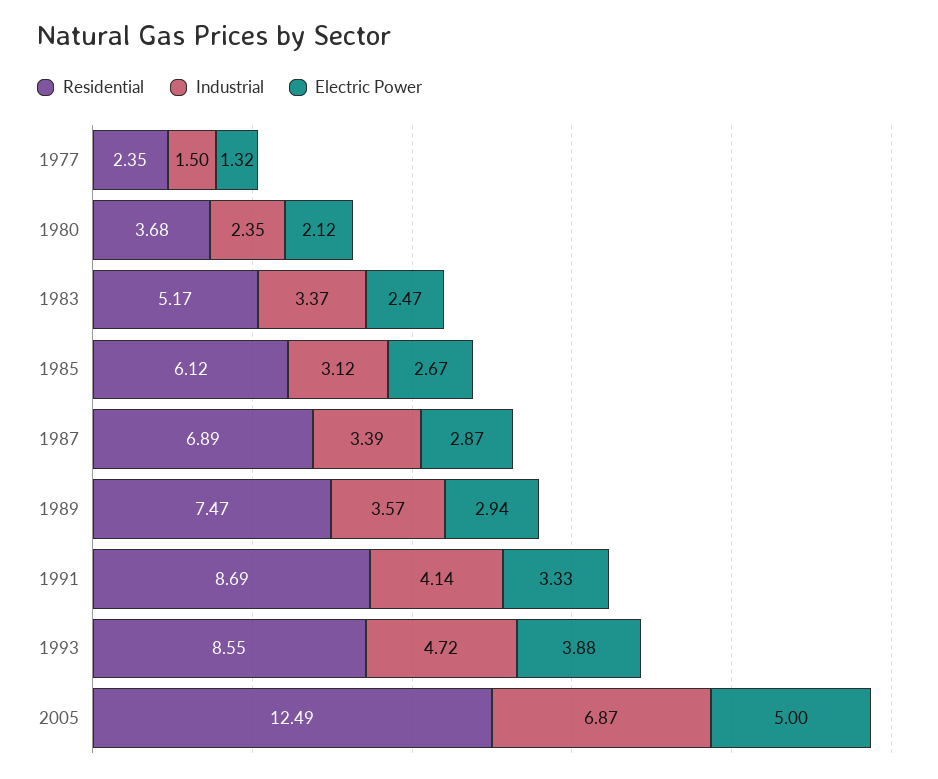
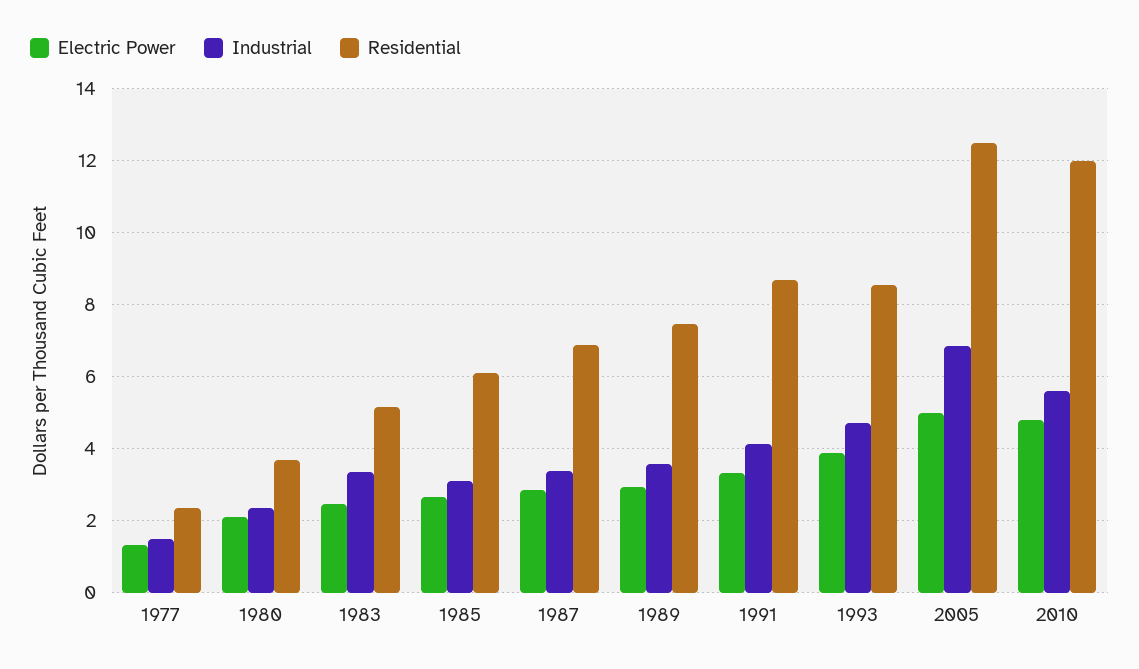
Electric Power, 2010: none -> 4.8
Industrial, 2010: none -> 5.6
Residential, 2010: none -> 12

